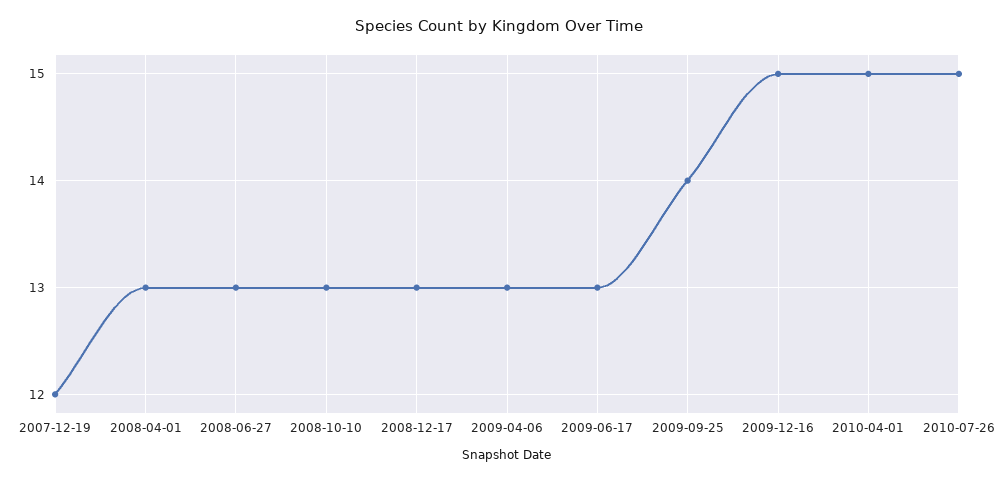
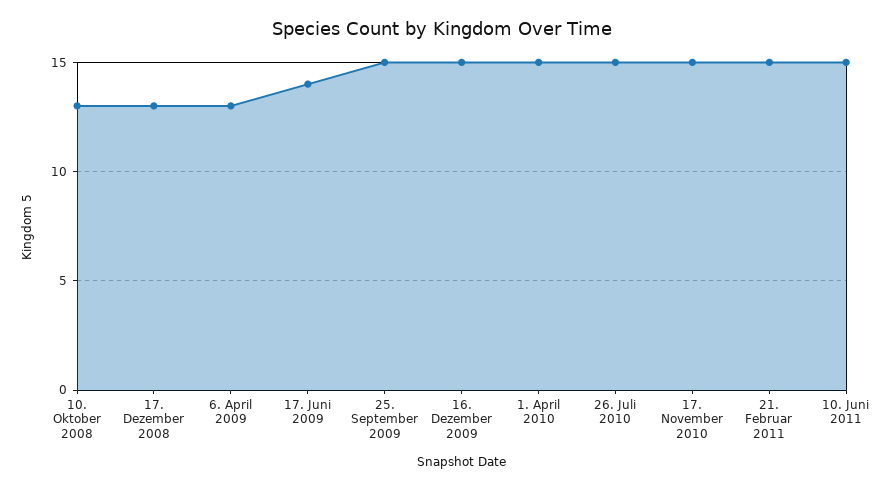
2007-12-19: 12 -> none
2008-04-01: 13 -> none
2008-06-27: 13 -> none
2009-06-17: 13 -> 14
2009-09-25: 14 -> 15
17. November 2010: none -> 15
21. Februar 2011: none -> 15
10. Juni 2011: none -> 15

